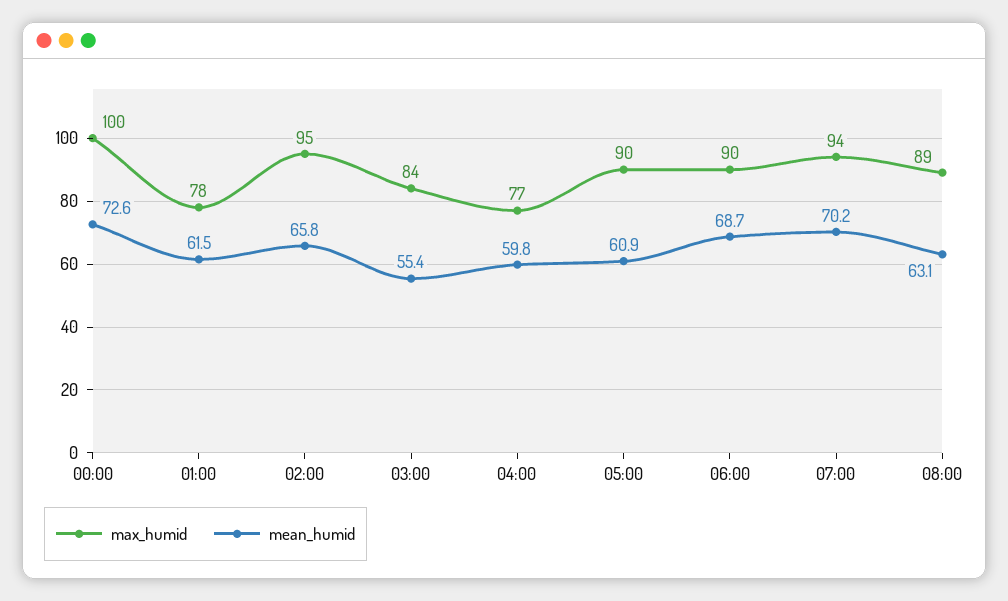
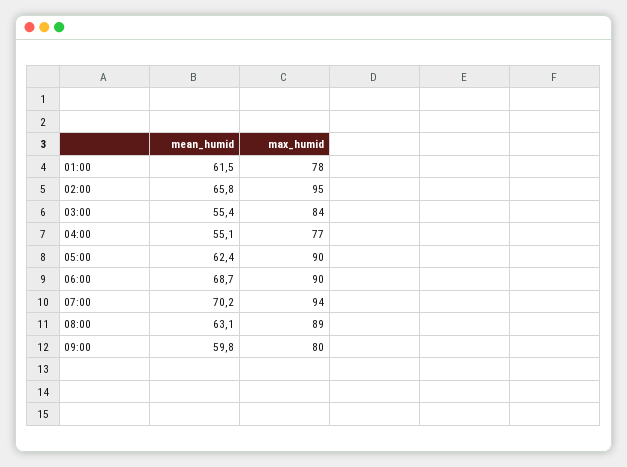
max_humid, 00:00: 100 -> none
mean_humid, 00:00: 72.6 -> none
mean_humid, 04:00: 59.8 -> 55.1
mean_humid, 05:00: 60.9 -> 62.4
mean_humid, 09:00: none -> 59.8
max_humid, 09:00: none -> 80

